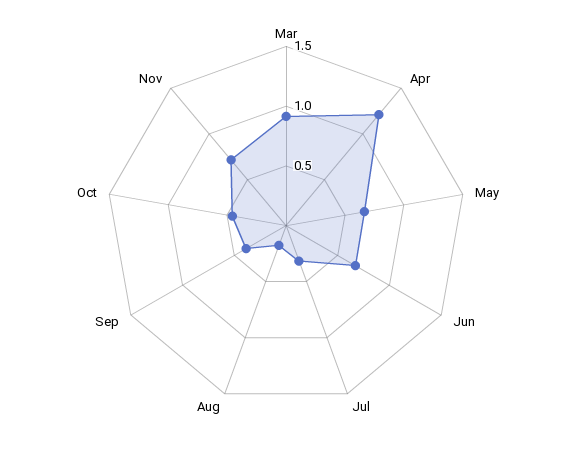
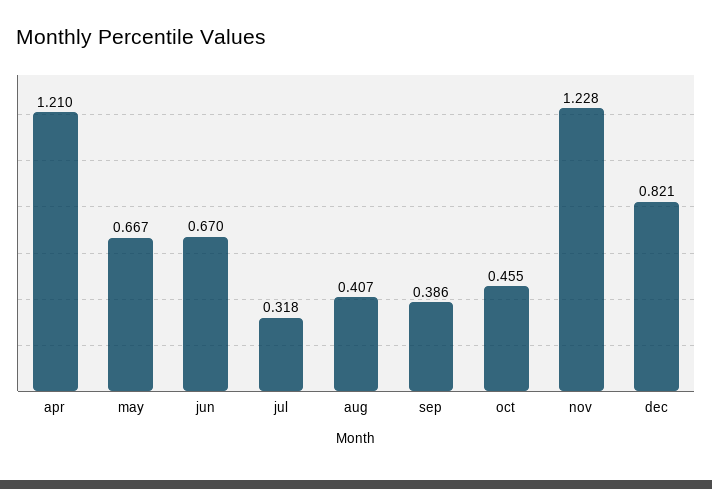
Mar: 0.9 -> none
Aug: 0.2 -> 0.407
Nov: 0.7 -> 1.228
dec: none -> 0.821

